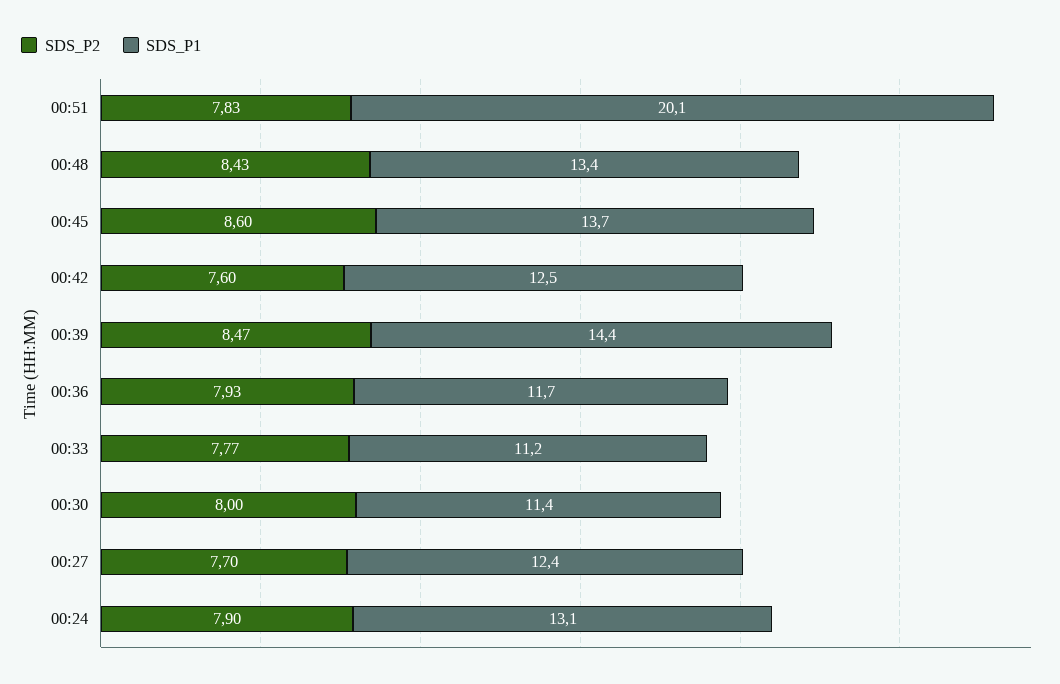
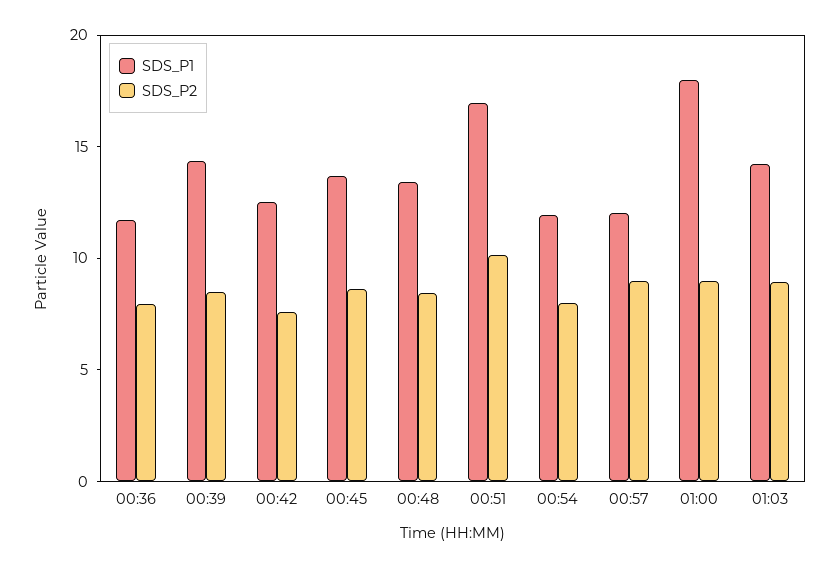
SDS_P2, 00:51: 7.83 -> 10
SDS_P1, 00:51: 20.1 -> 17
SDS_P2, 00:33: 7.77 -> none
SDS_P1, 00:33: 11.2 -> none
SDS_P2, 00:30: 8 -> none
SDS_P1, 00:30: 11.4 -> none
SDS_P2, 00:27: 7.7 -> none
SDS_P1, 00:27: 12.4 -> none
SDS_P2, 00:24: 7.9 -> none
SDS_P1, 00:24: 13.1 -> none
SDS_P1, 00:54: none -> 12
SDS_P2, 00:54: none -> 8
SDS_P1, 00:57: none -> 12
SDS_P2, 00:57: none -> 9
SDS_P1, 01:00: none -> 18
SDS_P2, 01:00: none -> 9
SDS_P1, 01:03: none -> 14
SDS_P2, 01:03: none -> 9

